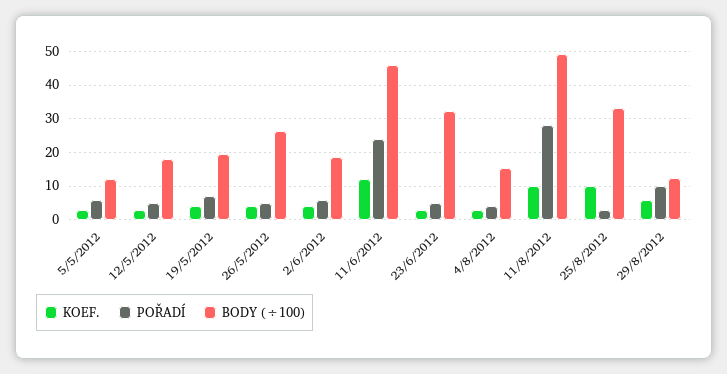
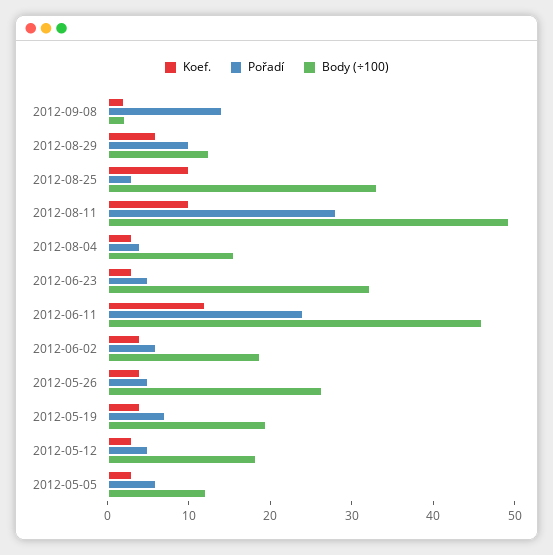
KOEF., 2012-09-08: none -> 2
POŘADÍ, 2012-09-08: none -> 14
BODY (÷100), 2012-09-08: none -> 2

